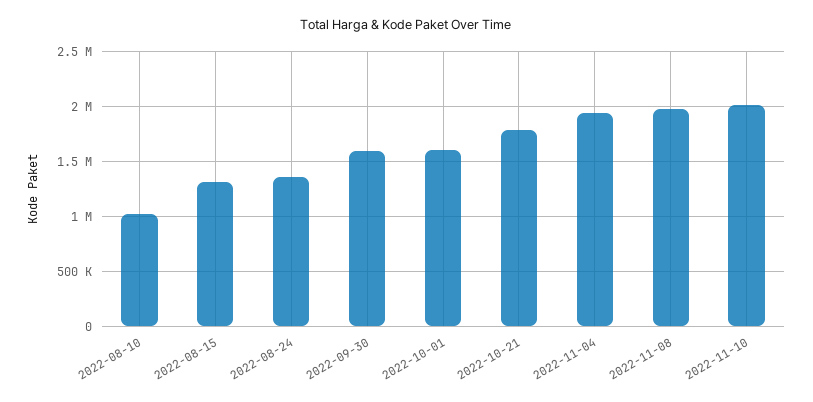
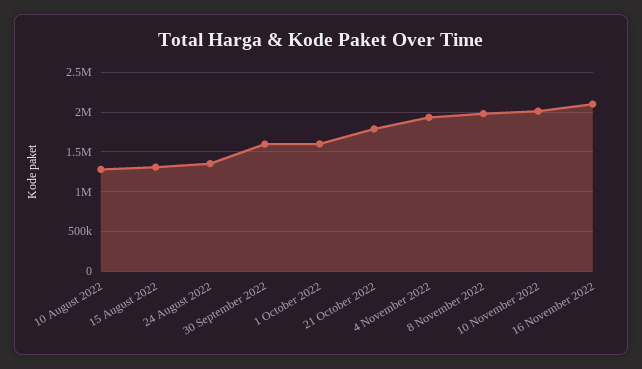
2022-08-10: 1000000 -> 1300000
16 November 2022: none -> 2100000

